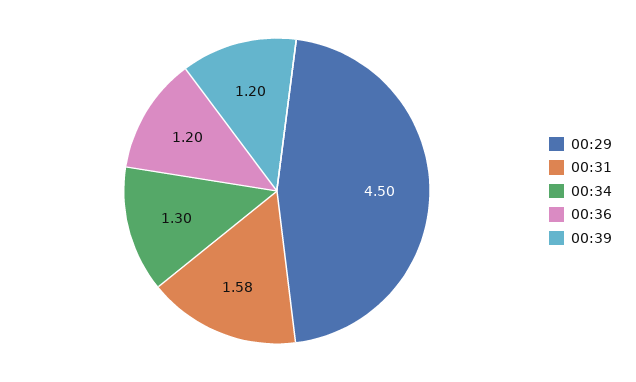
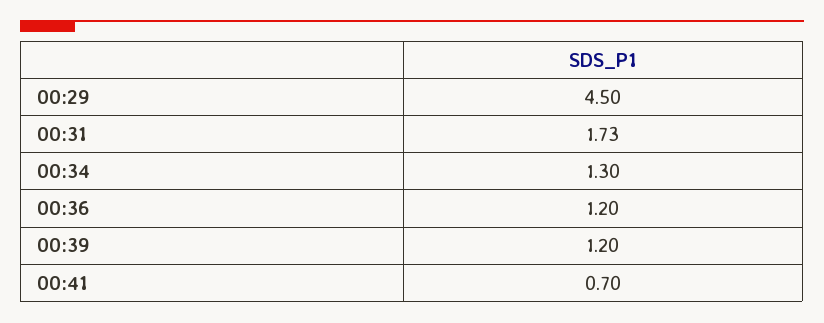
00:31: 1.58 -> 1.73
00:41: none -> 0.7

